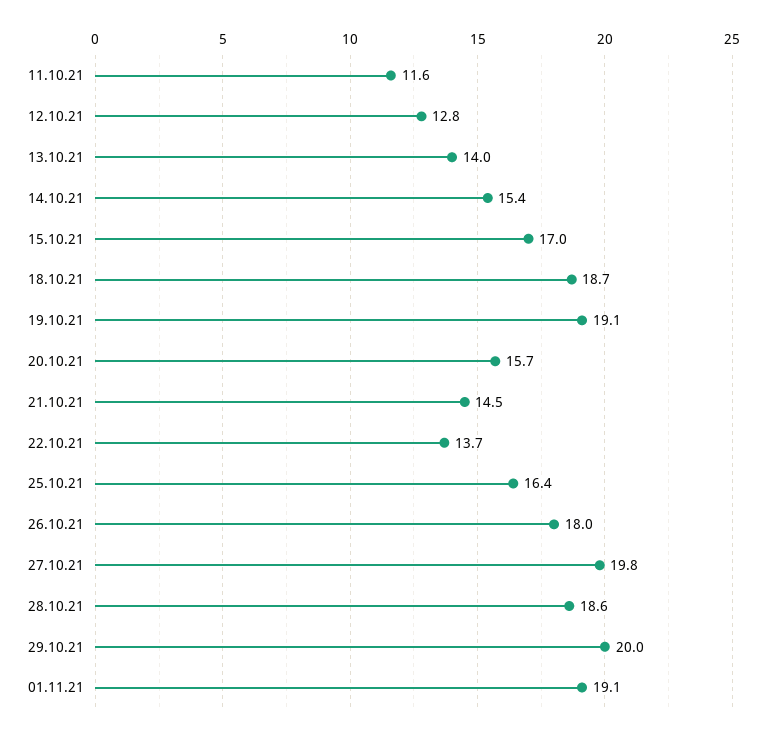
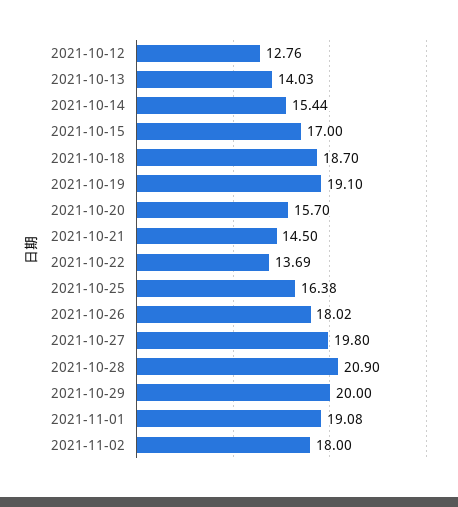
11.10.21: 11.6 -> none
28.10.21: 18.6 -> 20.9
2021-11-02: none -> 18

